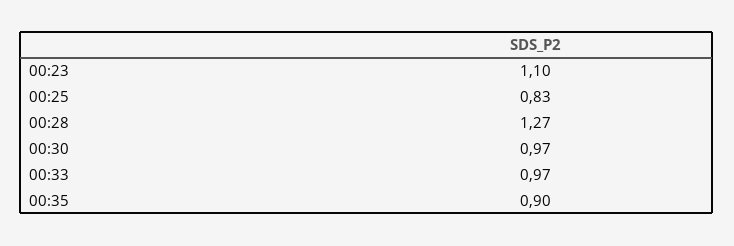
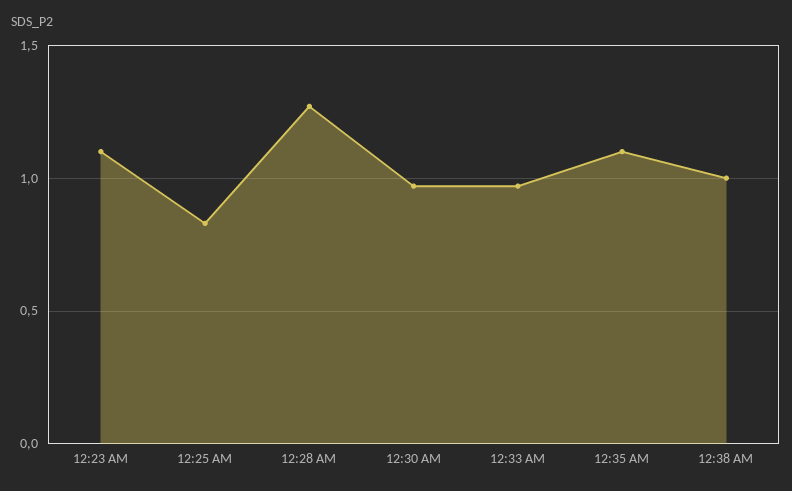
00:35: 0.9 -> 1.1
12:38 AM: none -> 1

